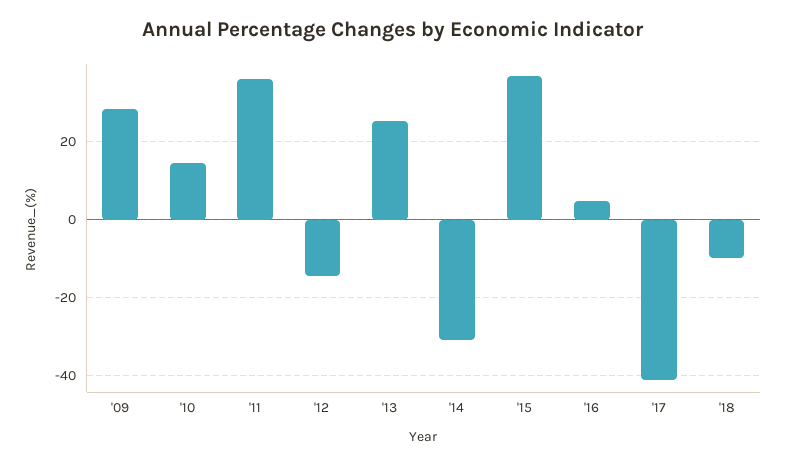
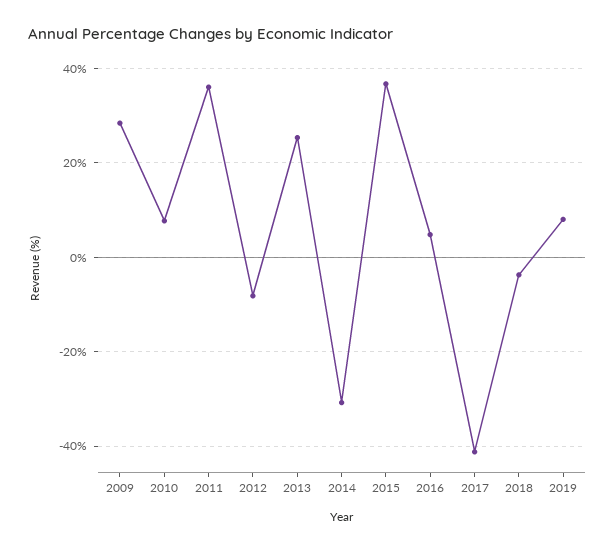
'10: 14 -> 8
'12: -14 -> -8
'18: -10 -> -4
2019: none -> 8

